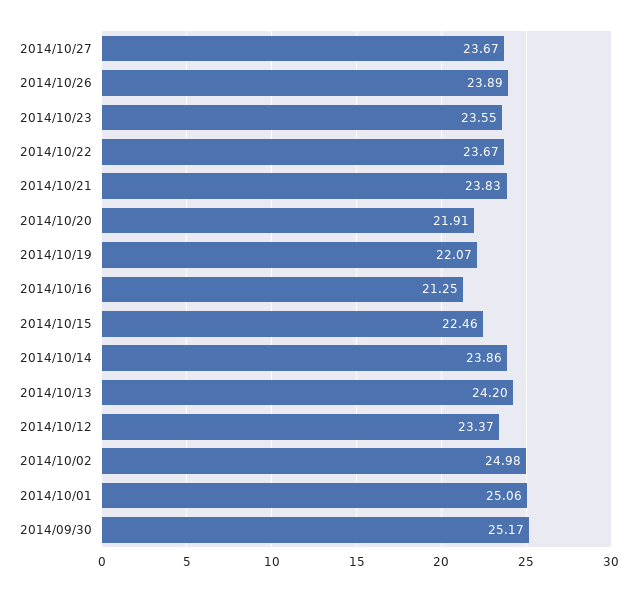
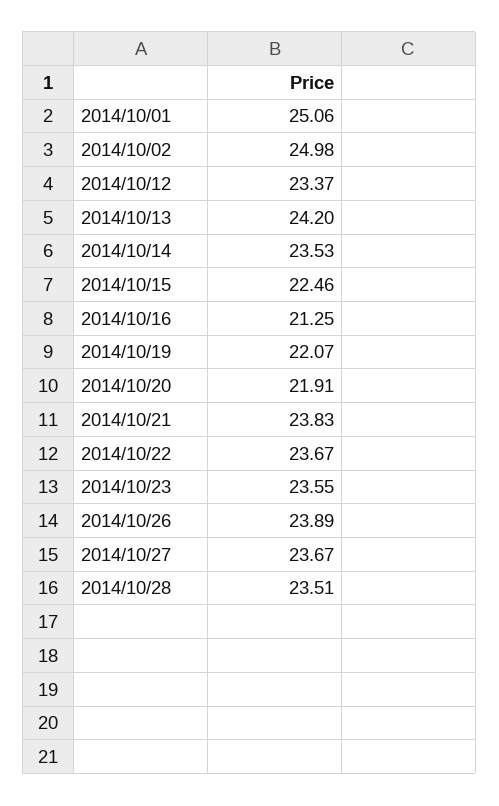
2014/10/14: 23.86 -> 23.53
2014/09/30: 25.17 -> none
2014/10/28: none -> 23.51

